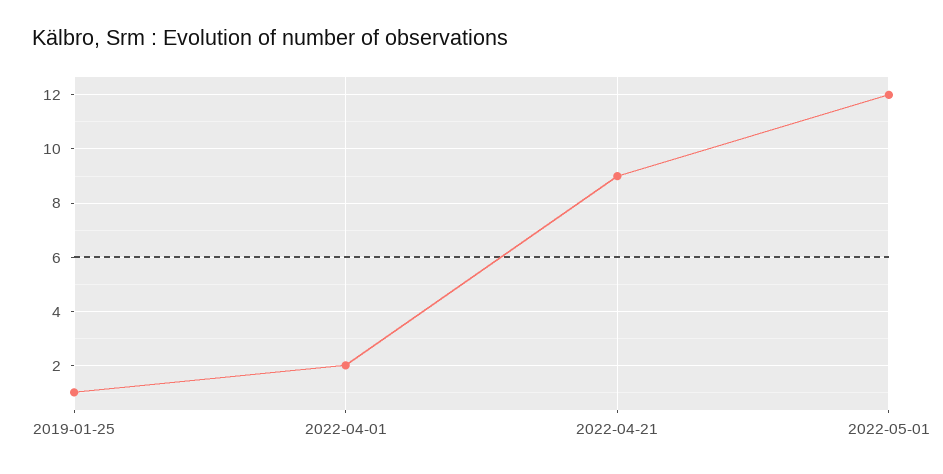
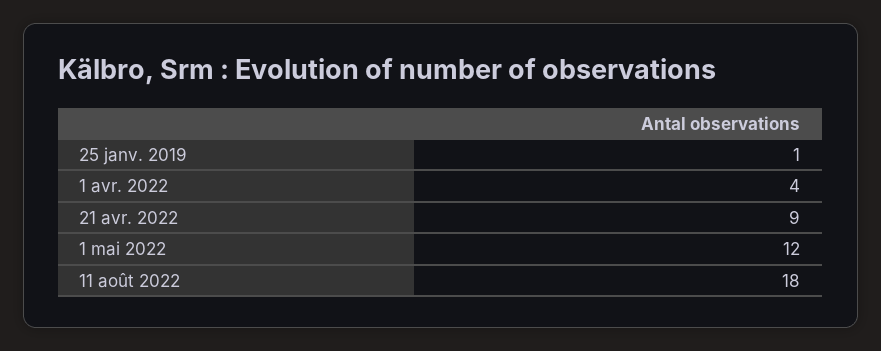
2022-04-01: 2 -> 4
11 août 2022: none -> 18

